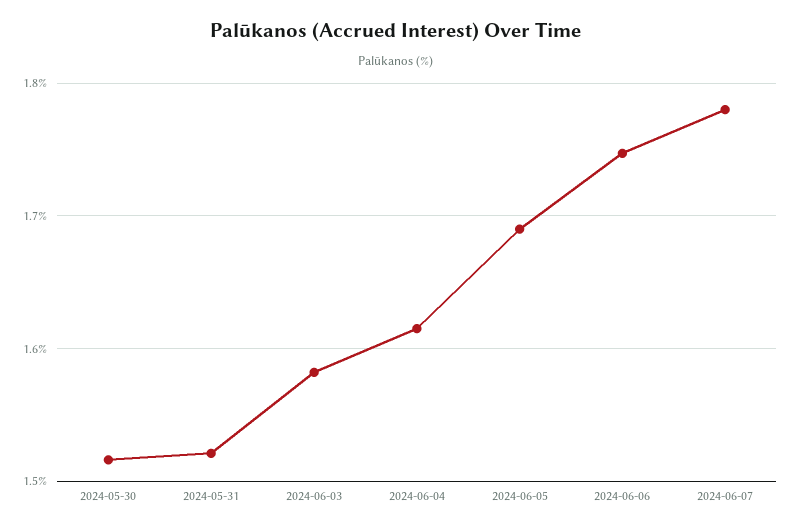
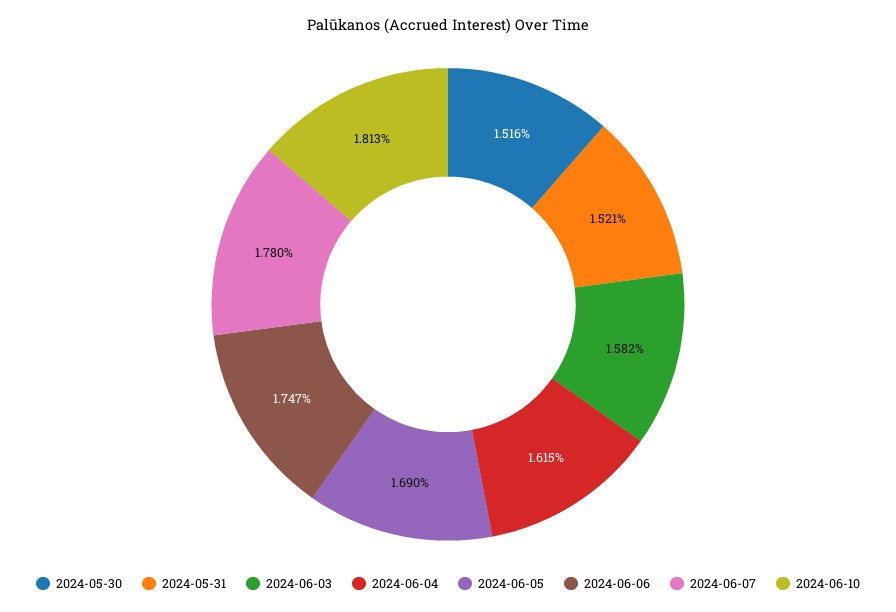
2024-06-10: none -> 1.813

